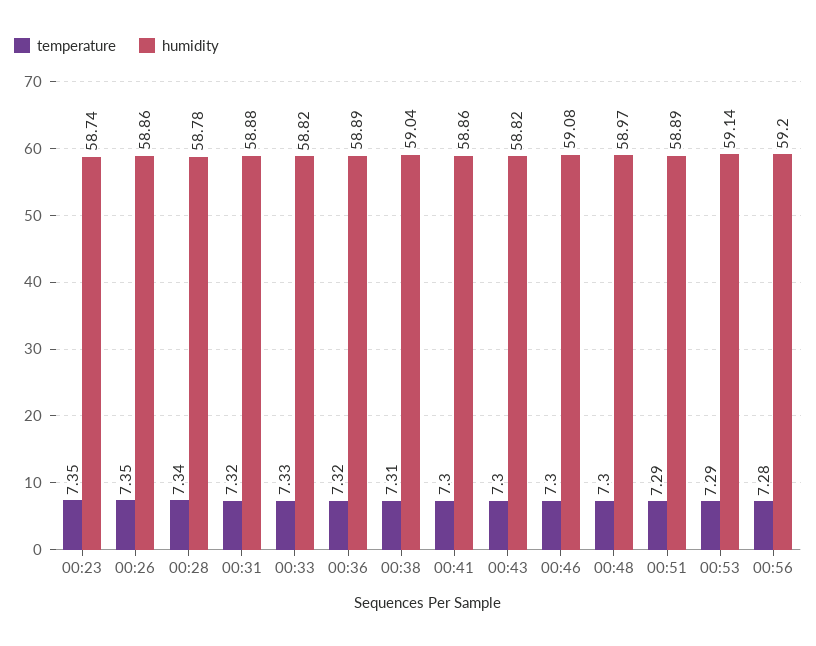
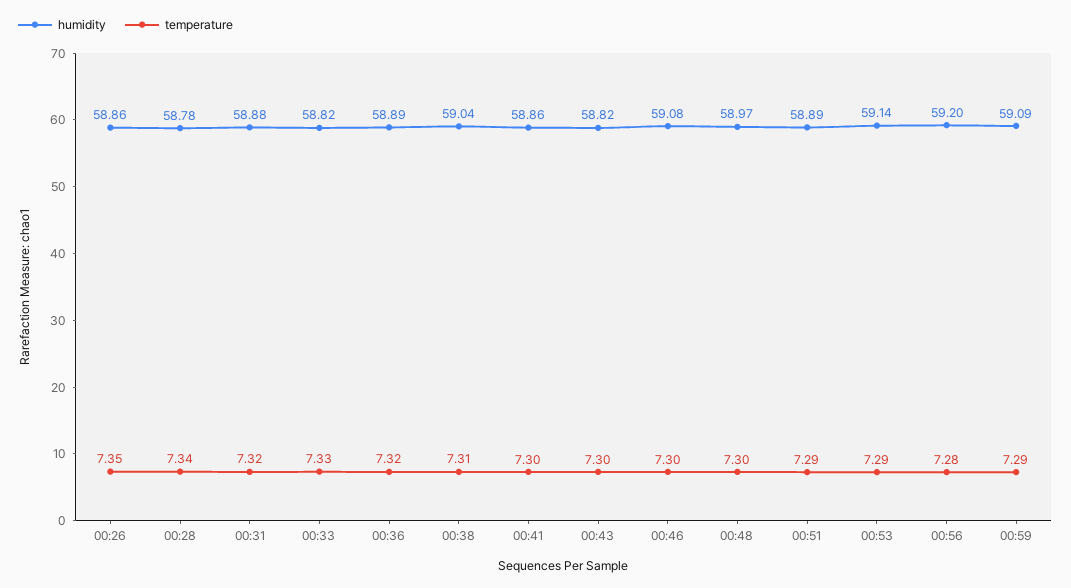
temperature, 00:23: 7.35 -> none
humidity, 00:23: 58.74 -> none
humidity, 00:59: none -> 59.09
temperature, 00:59: none -> 7.29

